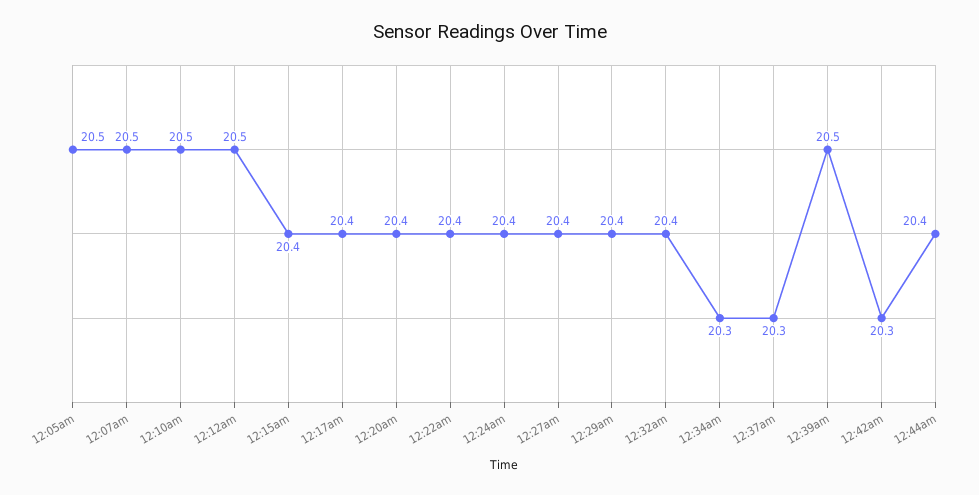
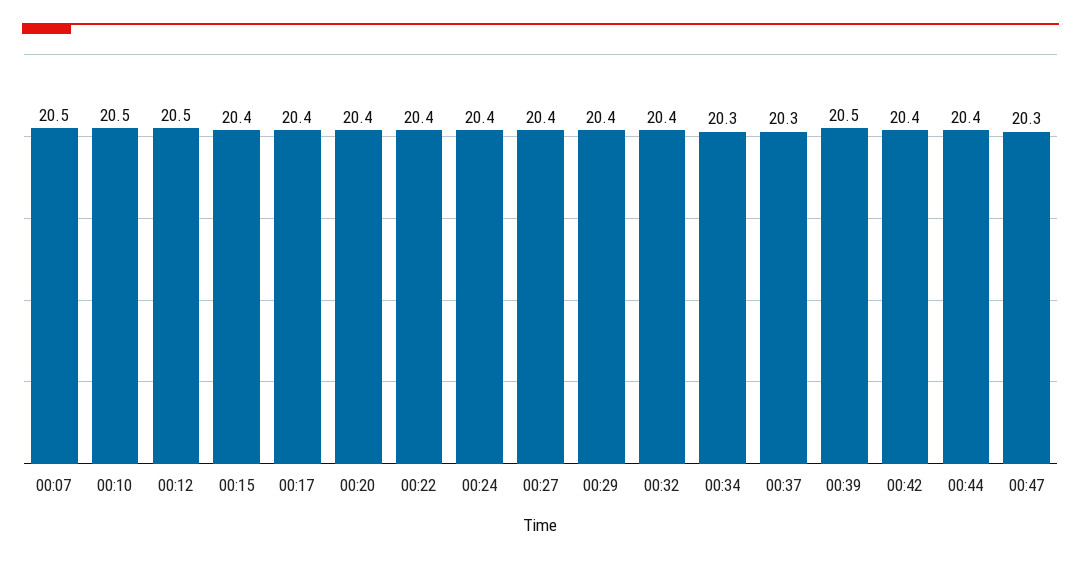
12:05am: 20.5 -> none
12:42am: 20.3 -> 20.4
00:47: none -> 20.3

